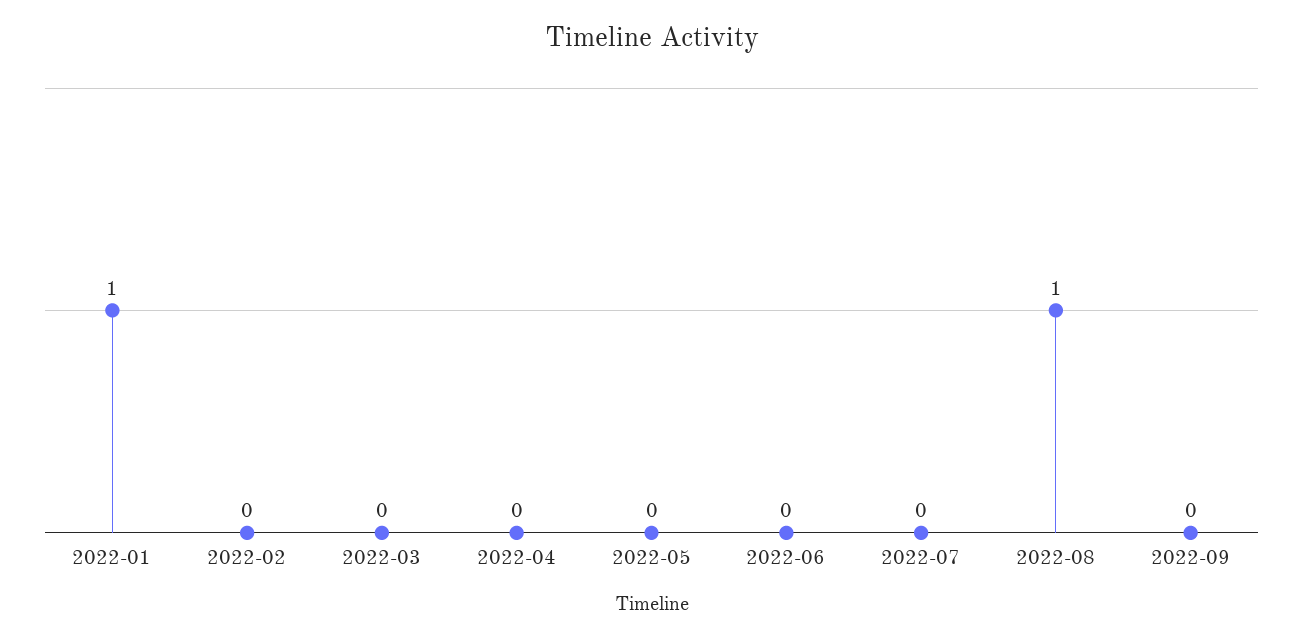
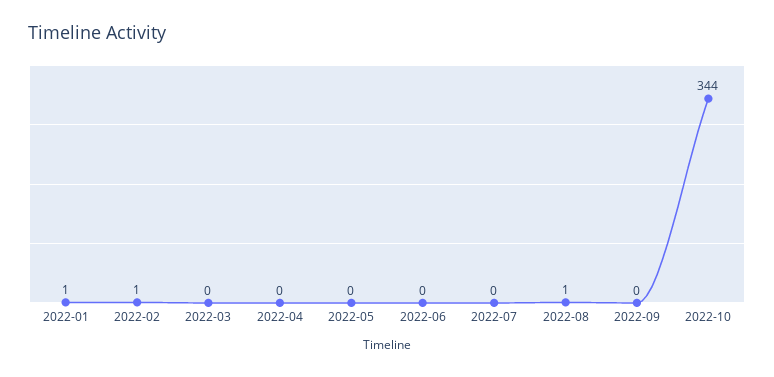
2022-02: 0 -> 1
2022-10: none -> 344

